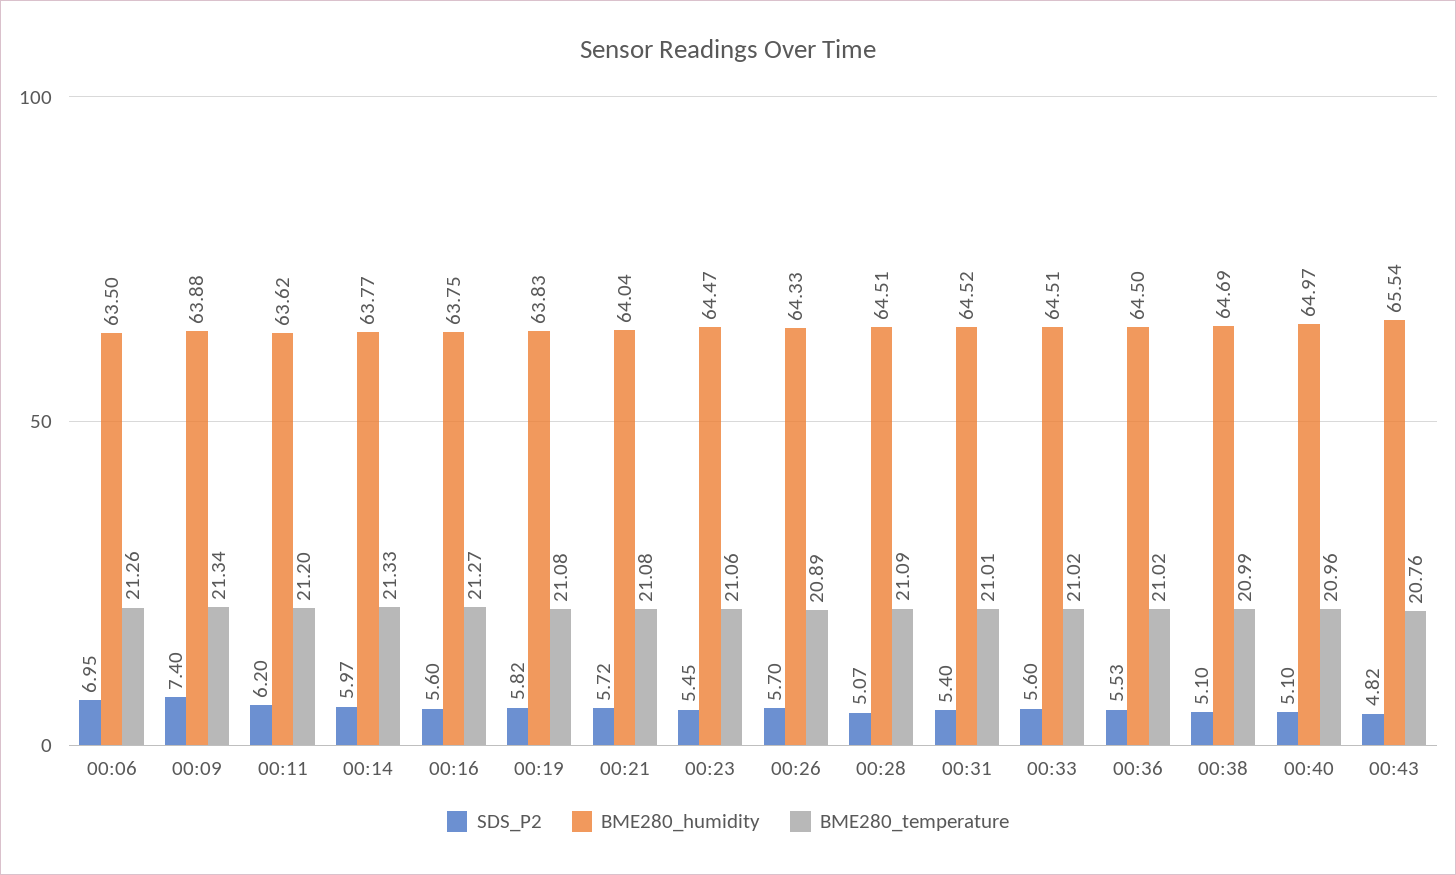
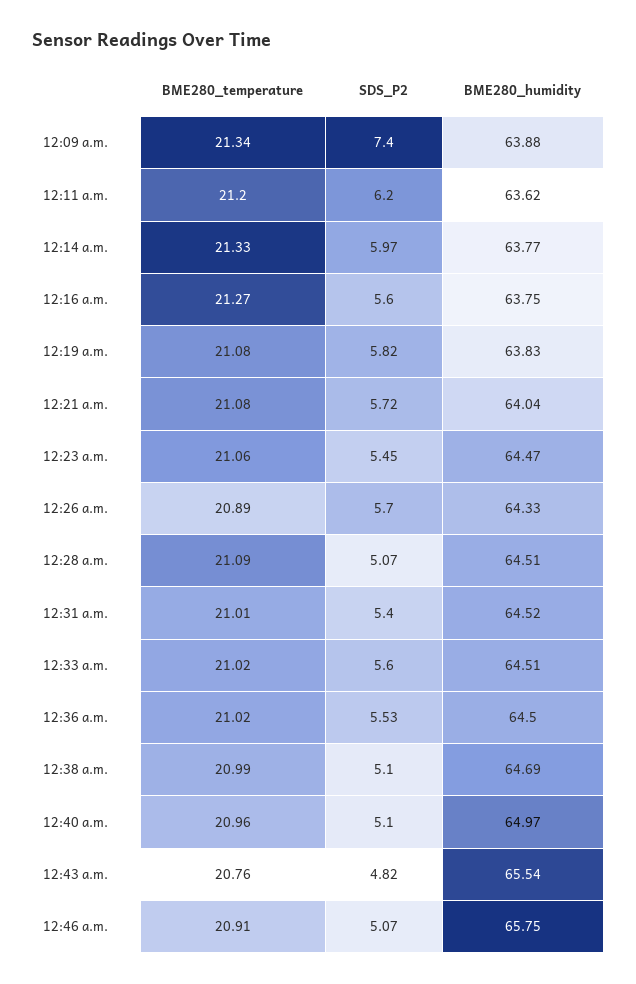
SDS_P2, 00:06: 6.95 -> none
BME280_humidity, 00:06: 63.5 -> none
BME280_temperature, 00:06: 21.26 -> none
BME280_temperature, 12:46 a.m.: none -> 20.91
SDS_P2, 12:46 a.m.: none -> 5.07
BME280_humidity, 12:46 a.m.: none -> 65.75

